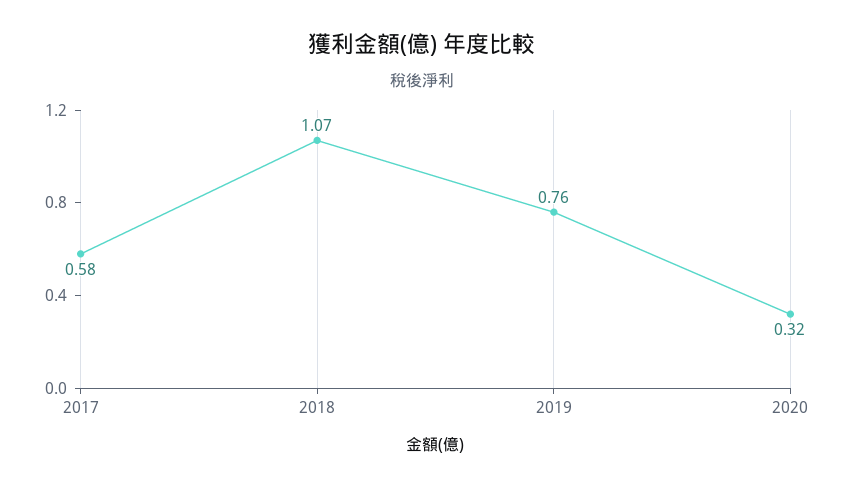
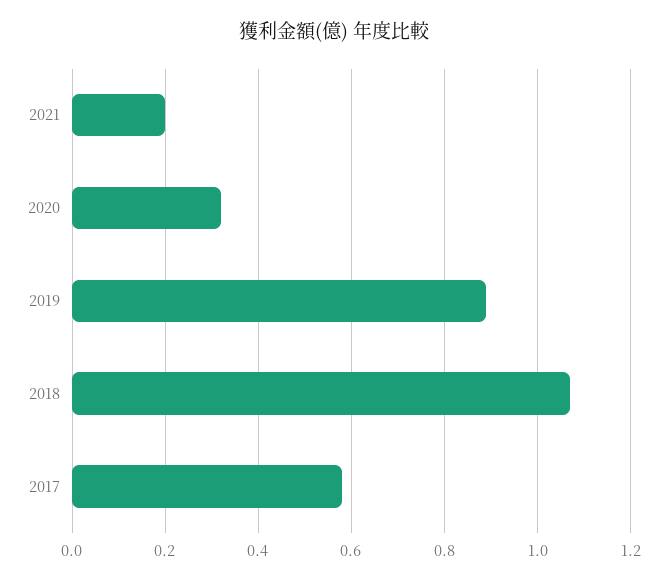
2019: 0.76 -> 0.9
2021: none -> 0.2

